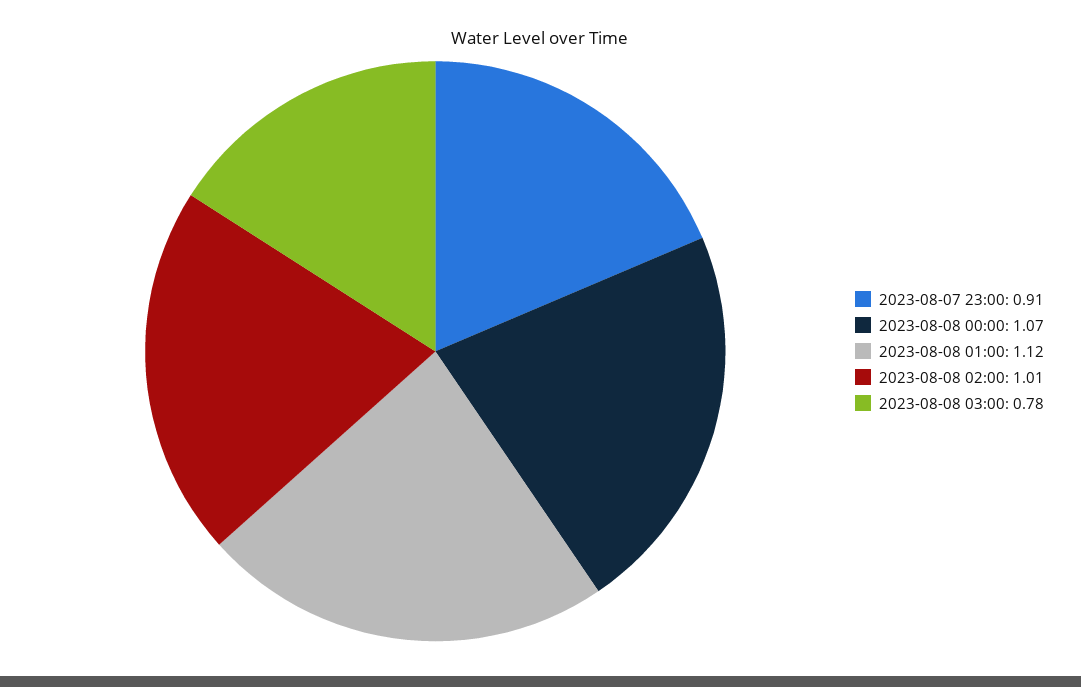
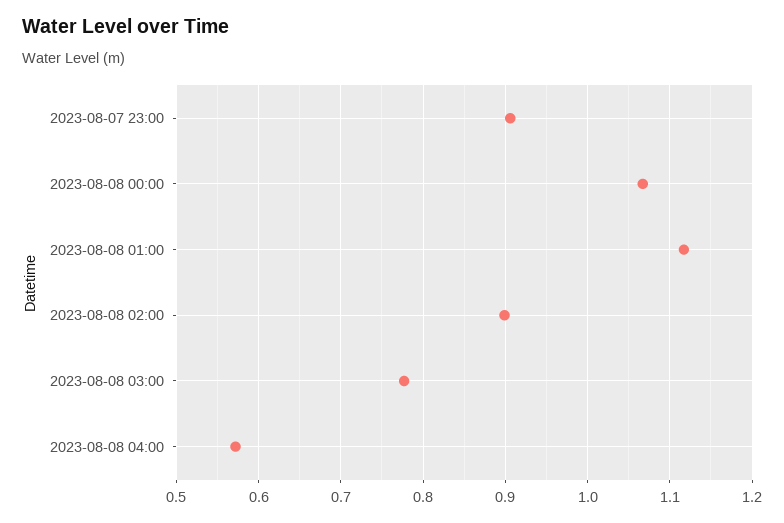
2023-08-08 02:00: 1.01 -> 0.9
2023-08-08 04:00: none -> 0.57

